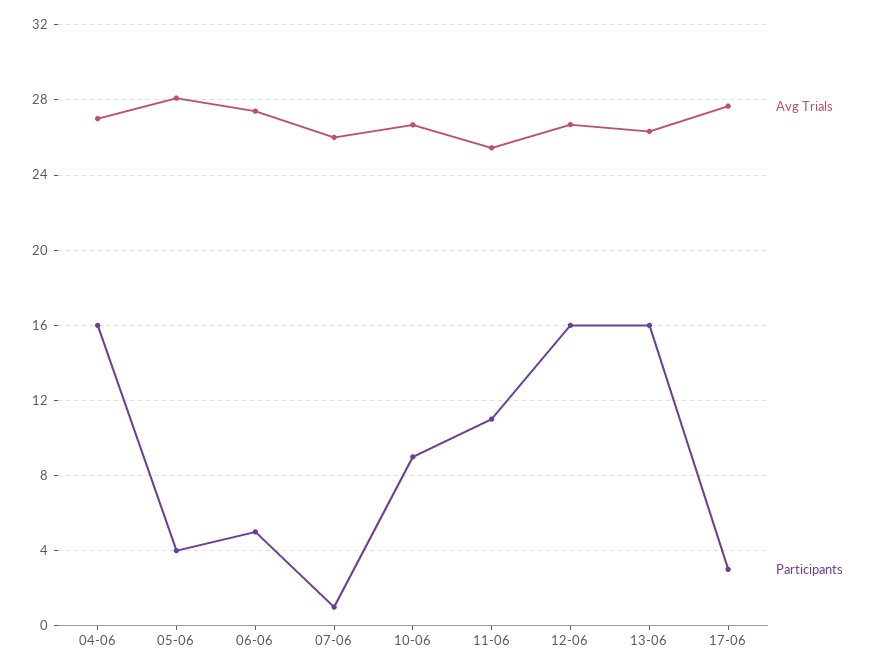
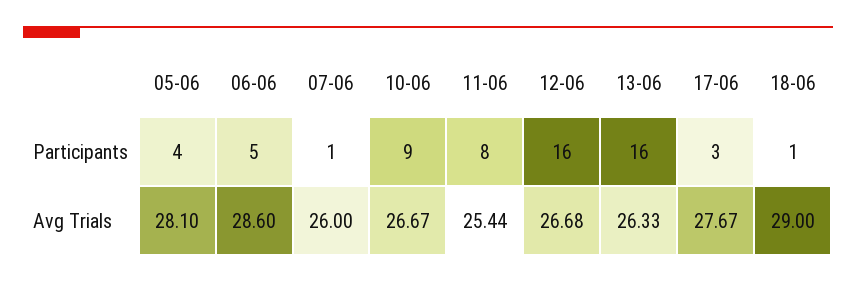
Avg Trials, 04-06: 27 -> none
Participants, 04-06: 16 -> none
Avg Trials, 06-06: 27.5 -> 28.6
Participants, 11-06: 11 -> 8
Participants, 18-06: none -> 1
Avg Trials, 18-06: none -> 29

